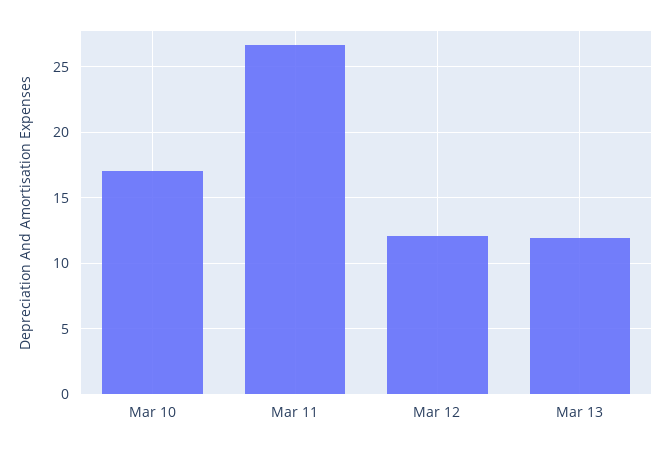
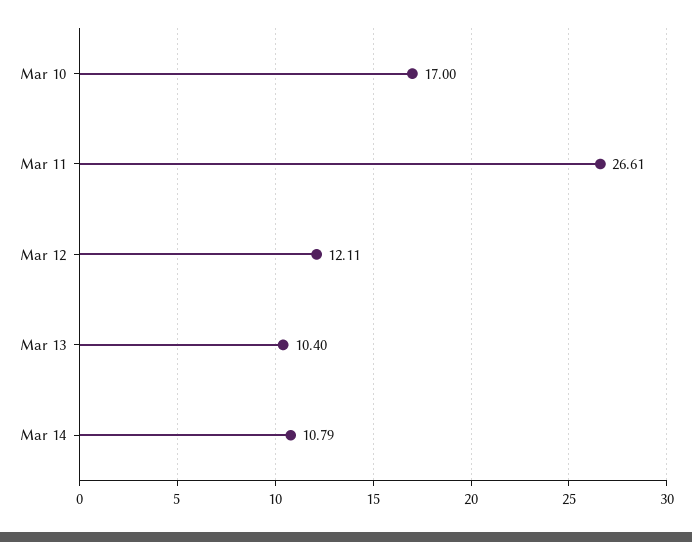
Mar 13: 12 -> 10.4
Mar 14: none -> 10.79

